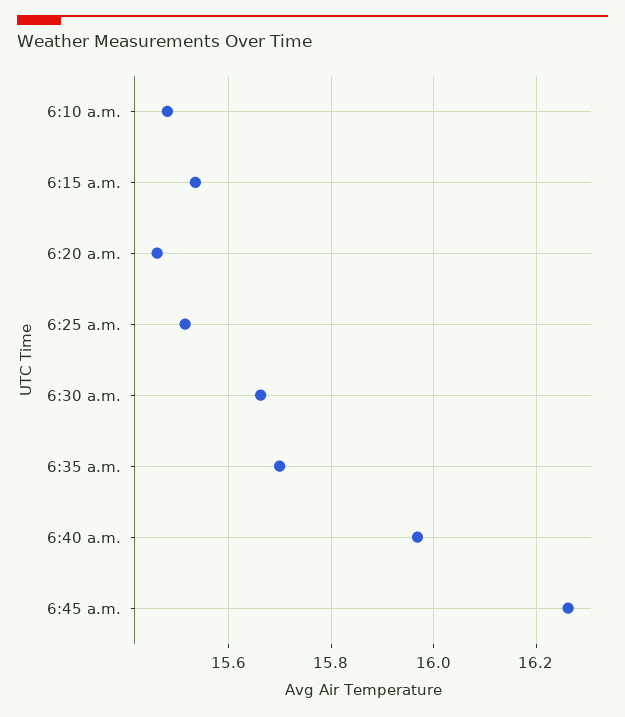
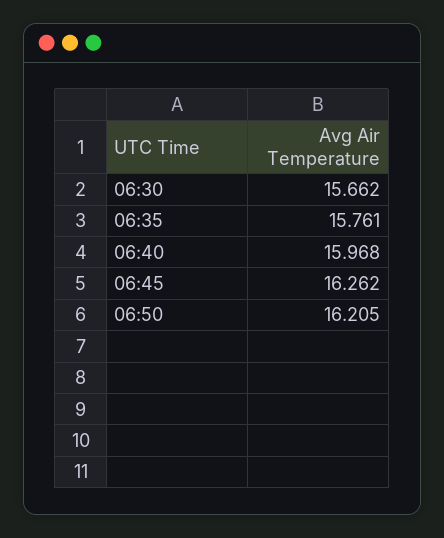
6:10 a.m.: 15.48 -> none
6:15 a.m.: 15.54 -> none
6:20 a.m.: 15.46 -> none
6:25 a.m.: 15.52 -> none
6:35 a.m.: 15.7 -> 15.761
06:50: none -> 16.205

